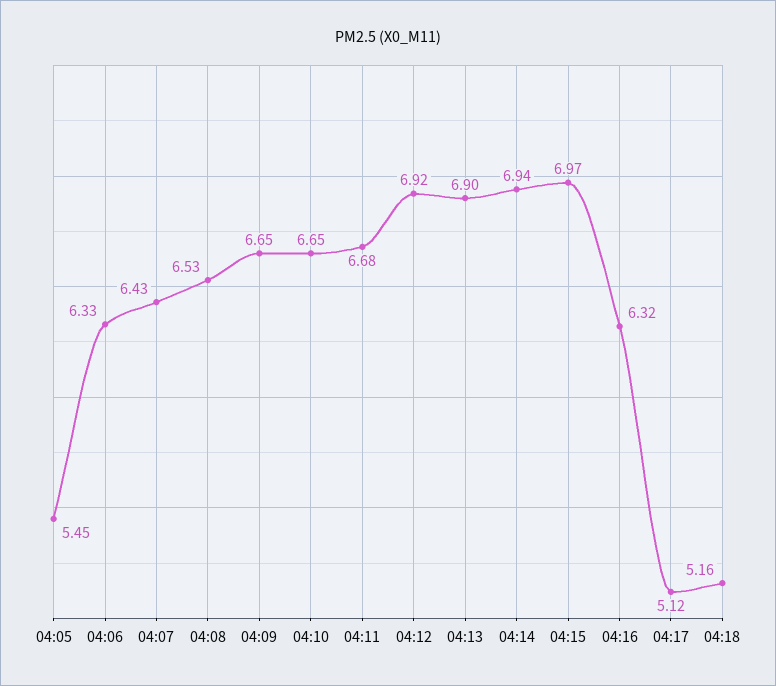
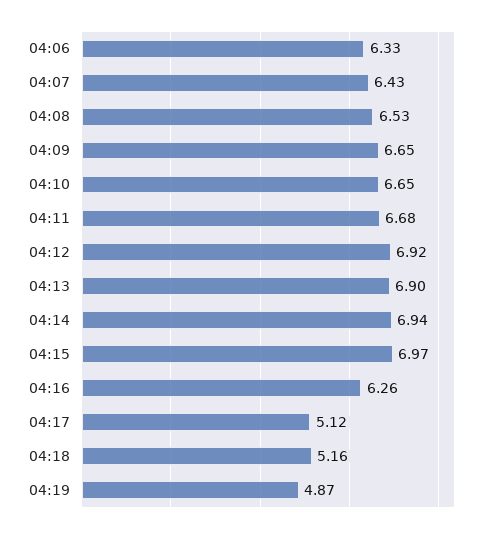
04:05: 5.45 -> none
04:16: 6.32 -> 6.26
04:19: none -> 4.87

